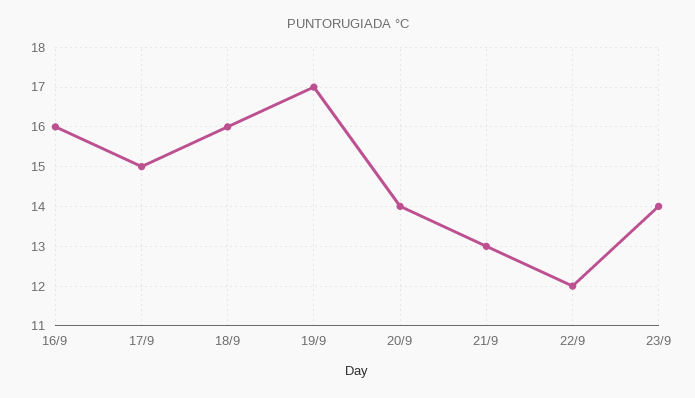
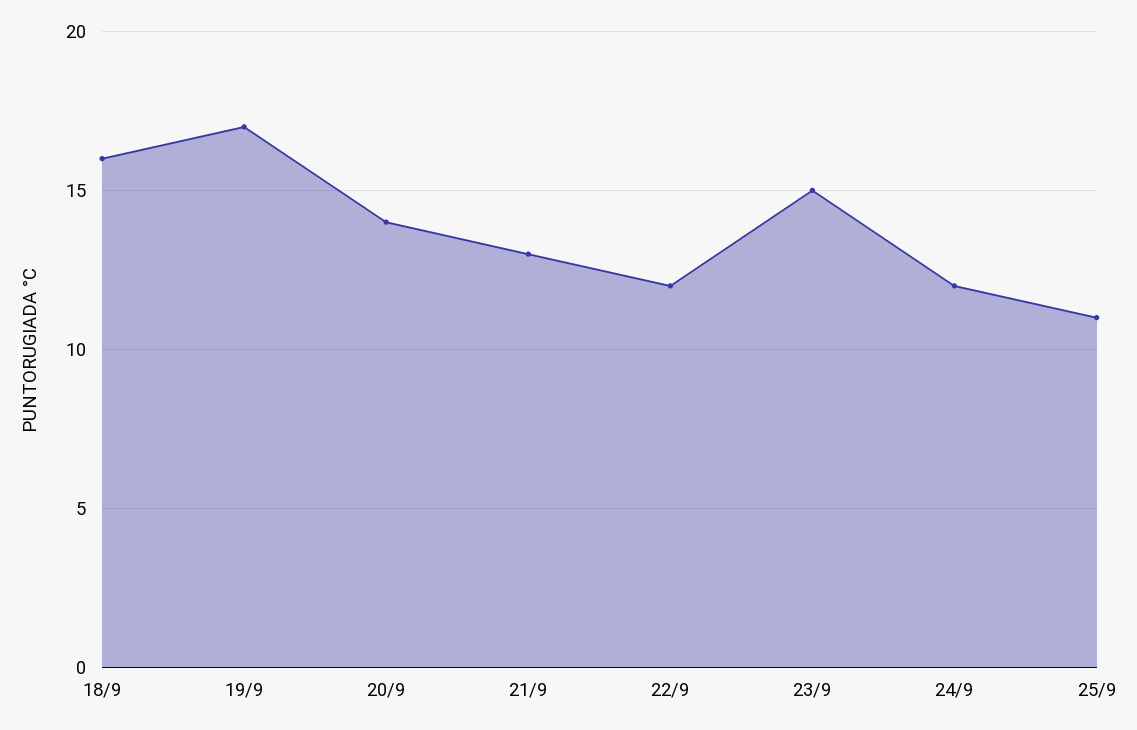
16/9: 16 -> none
17/9: 15 -> none
23/9: 14 -> 15
24/9: none -> 12
25/9: none -> 11

